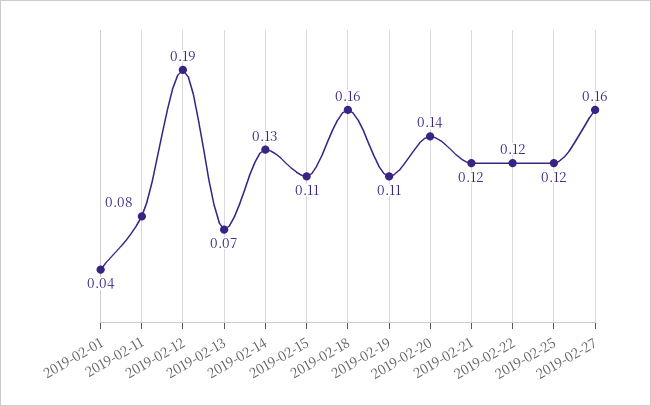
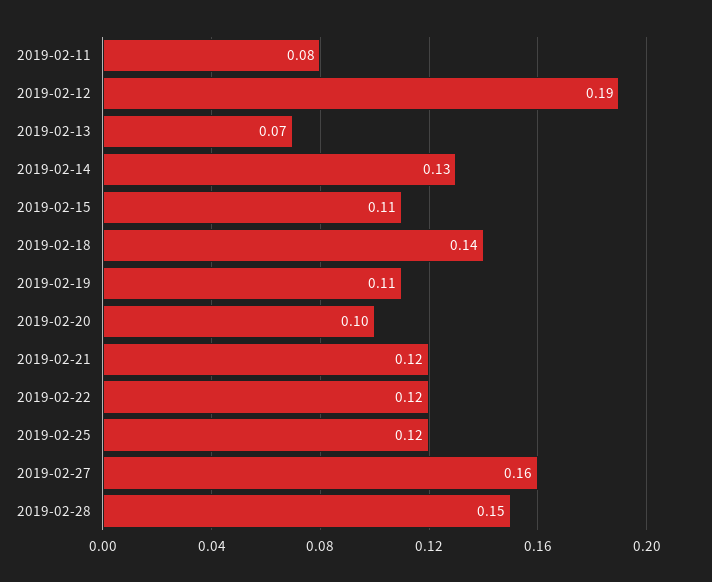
2019-02-01: 0.04 -> none
2019-02-18: 0.16 -> 0.14
2019-02-20: 0.14 -> 0.1
2019-02-28: none -> 0.15

